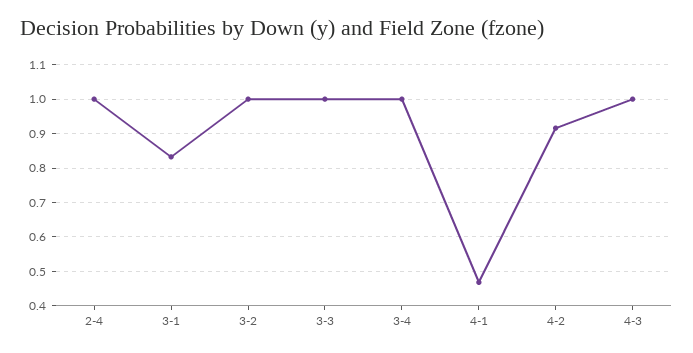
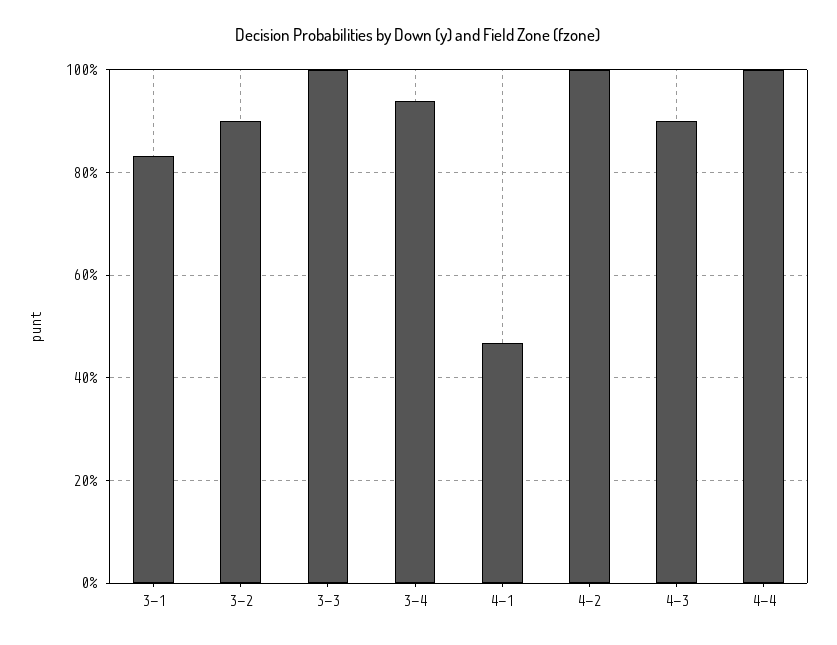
2-4: 1 -> none
3-2: 1 -> 0.9
3-4: 1 -> 0.94
4-2: 0.92 -> 1
4-3: 1 -> 0.9
4-4: none -> 1

